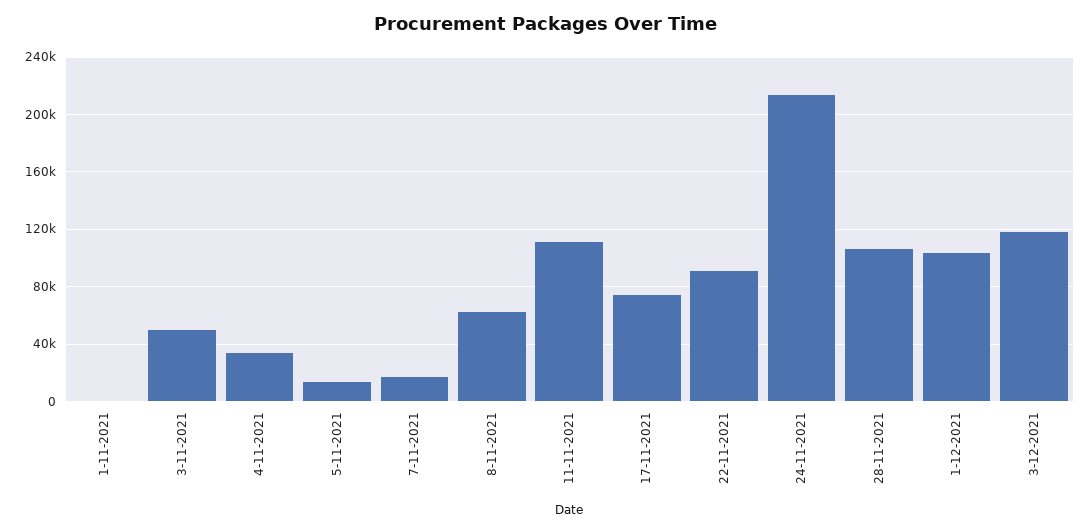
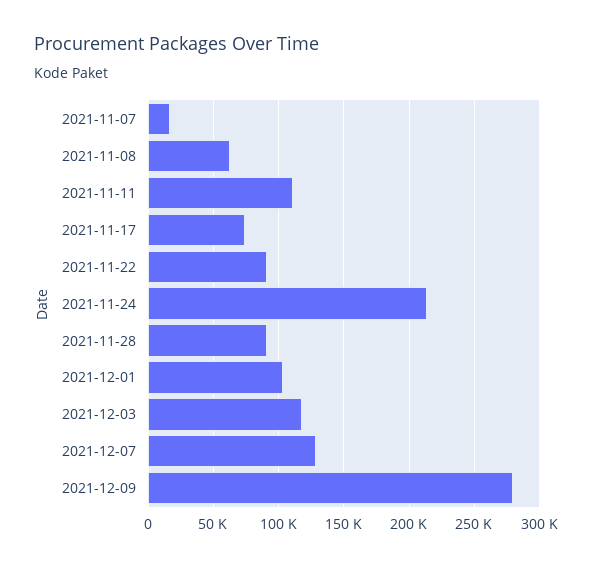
1-11-2021: 0 -> none
3-11-2021: 50000 -> none
4-11-2021: 35000 -> none
5-11-2021: 15000 -> none
28-11-2021: 105000 -> 90000
2021-12-07: none -> 130000
2021-12-09: none -> 280000

